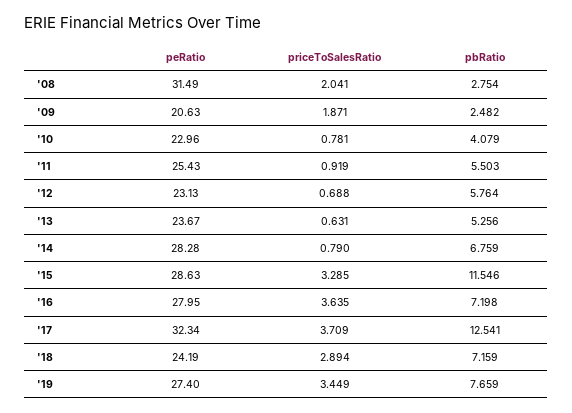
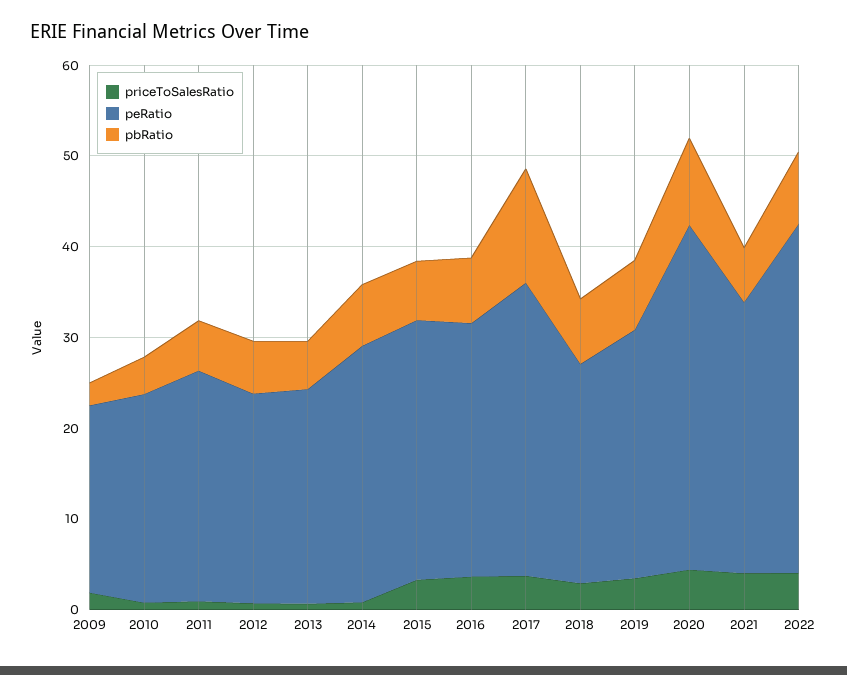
peRatio, '08: 31.49 -> none
priceToSalesRatio, '08: 2.041 -> none
pbRatio, '08: 2.754 -> none
pbRatio, '15: 11.546 -> 6
priceToSalesRatio, 2020: none -> 4
peRatio, 2020: none -> 38
pbRatio, 2020: none -> 10
priceToSalesRatio, 2021: none -> 4
peRatio, 2021: none -> 30
pbRatio, 2021: none -> 6
priceToSalesRatio, 2022: none -> 4
peRatio, 2022: none -> 38
pbRatio, 2022: none -> 8

